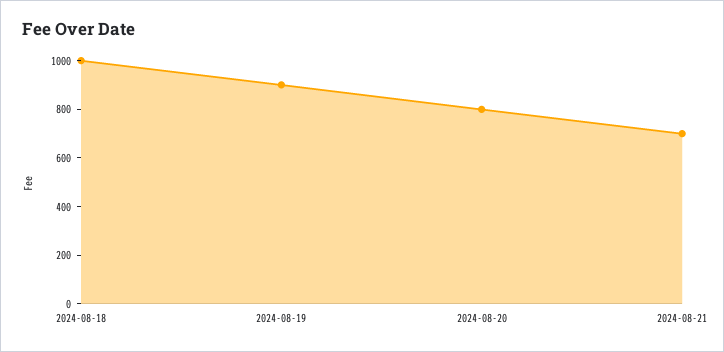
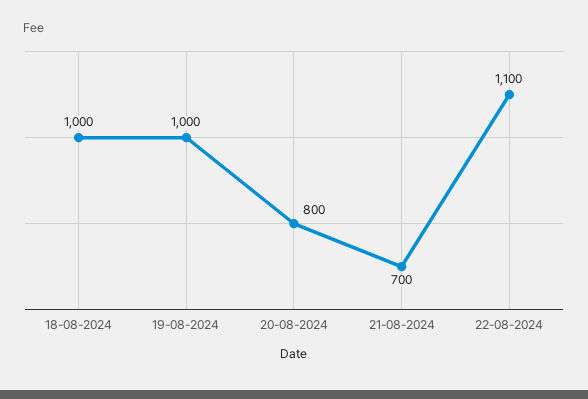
2024-08-19: 900 -> 1000
22-08-2024: none -> 1100

